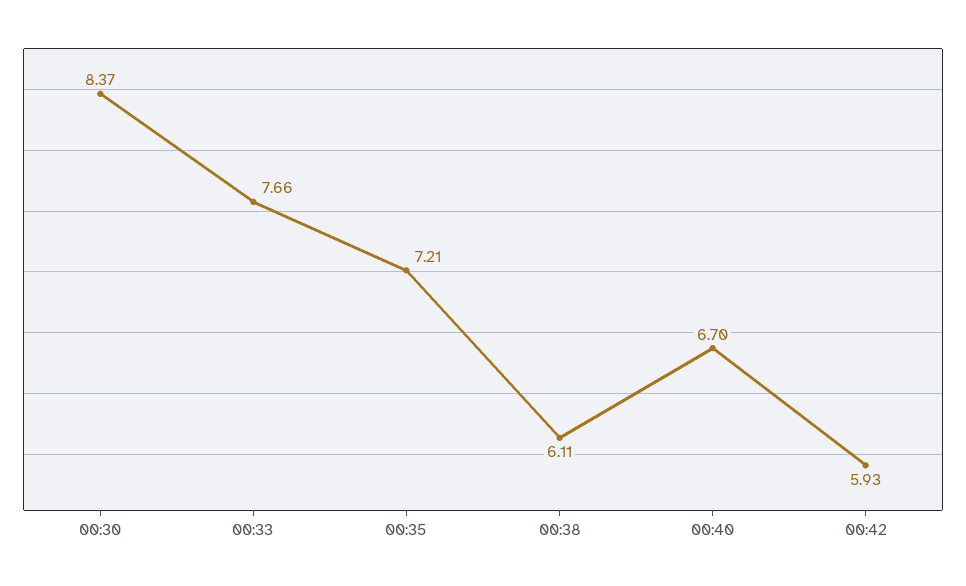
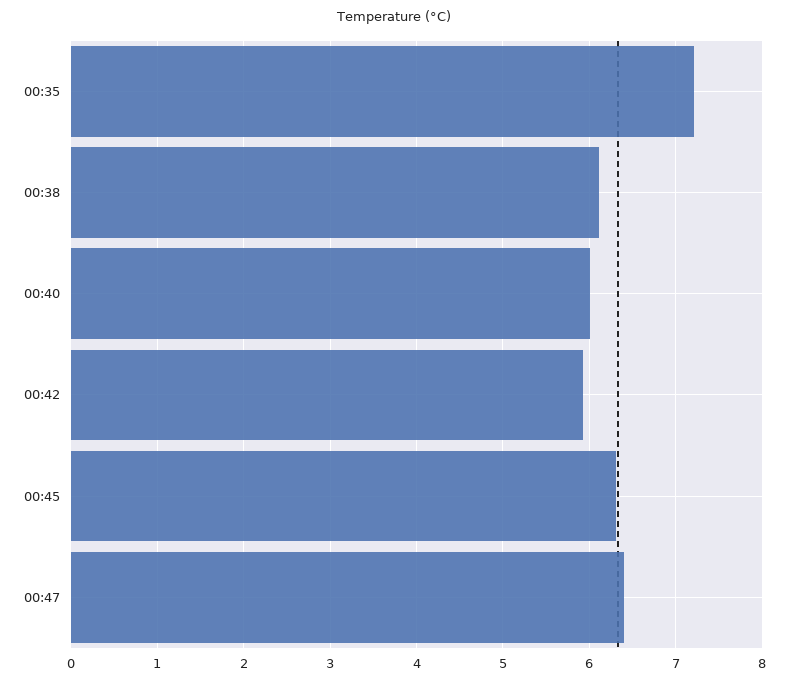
00:30: 8.37 -> none
00:33: 7.66 -> none
00:40: 6.7 -> 6
00:45: none -> 6.3
00:47: none -> 6.4

